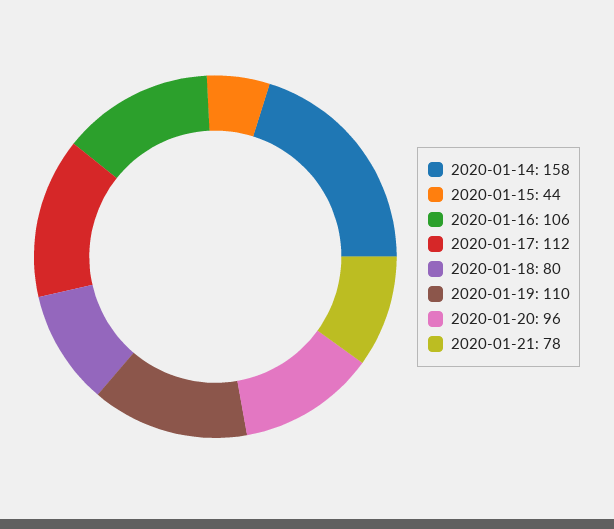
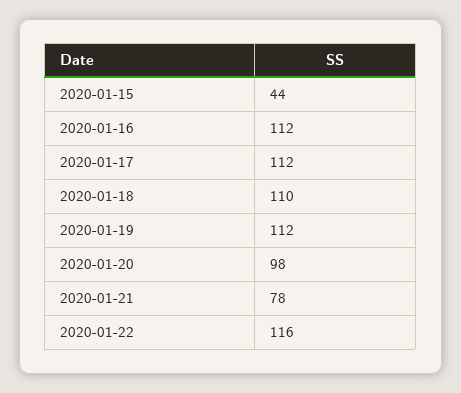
2020-01-14: 158 -> none
2020-01-16: 106 -> 112
2020-01-18: 80 -> 110
2020-01-19: 110 -> 112
2020-01-20: 96 -> 98
2020-01-22: none -> 116

